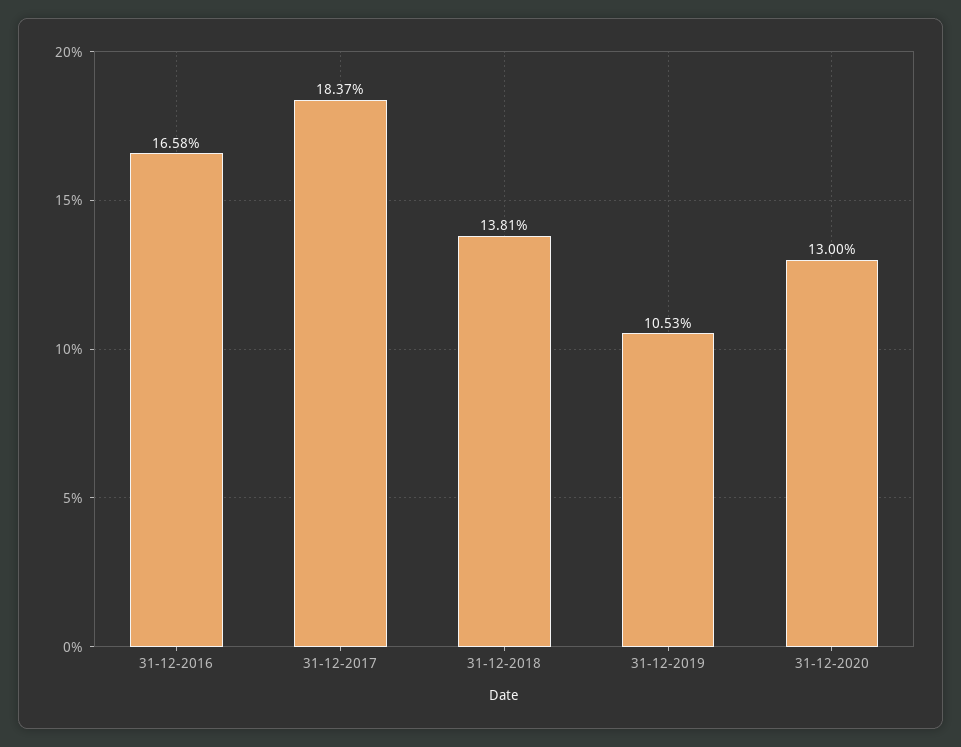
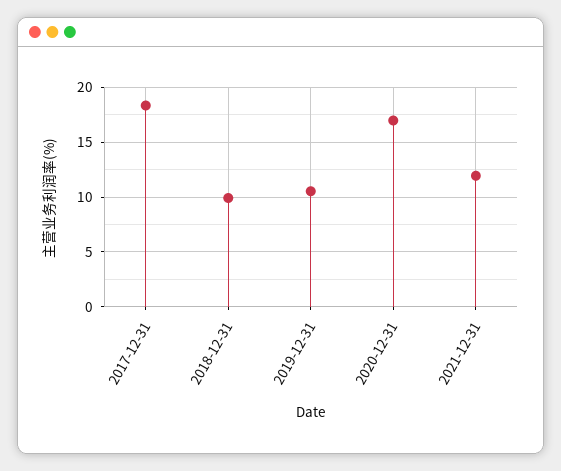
31-12-2016: 16.58 -> none
31-12-2018: 13.81 -> 10
31-12-2020: 13 -> 17
2021-12-31: none -> 12

